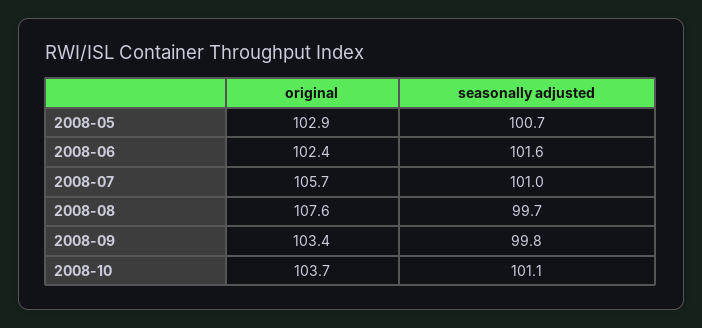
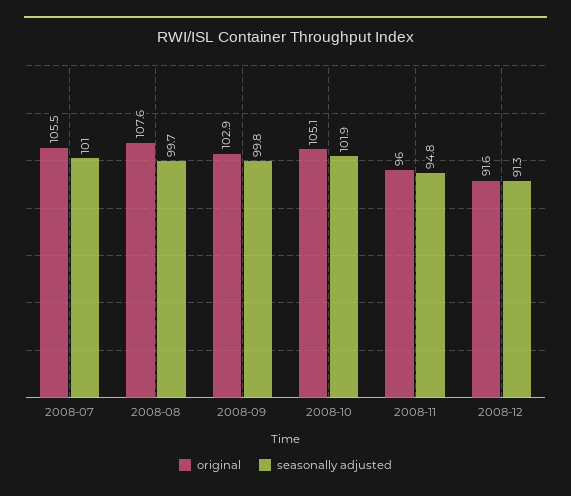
original, 2008-05: 102.9 -> none
seasonally adjusted, 2008-05: 100.7 -> none
original, 2008-06: 102.4 -> none
seasonally adjusted, 2008-06: 101.6 -> none
original, 2008-07: 105.7 -> 105.5
original, 2008-09: 103.4 -> 102.9
original, 2008-10: 103.7 -> 105.1
seasonally adjusted, 2008-10: 101.1 -> 101.9
original, 2008-11: none -> 96
seasonally adjusted, 2008-11: none -> 94.8
original, 2008-12: none -> 91.6
seasonally adjusted, 2008-12: none -> 91.3

